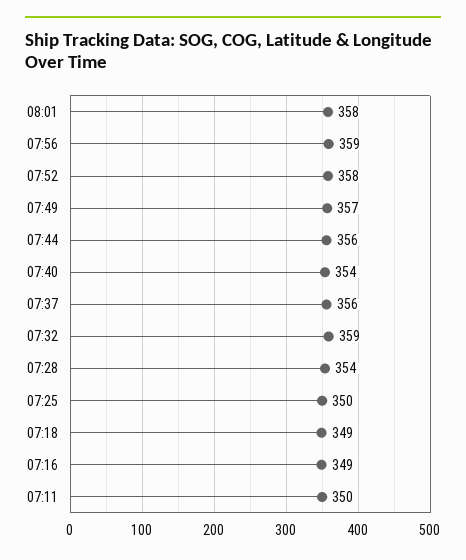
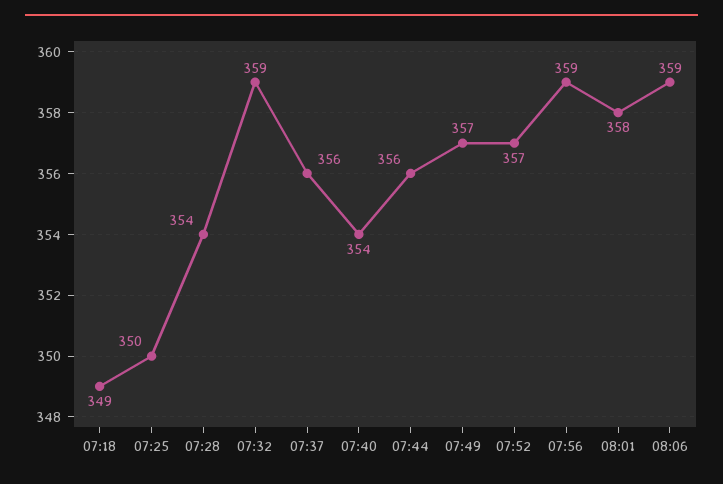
07:52: 358 -> 357
07:16: 349 -> none
07:11: 350 -> none
08:06: none -> 359

